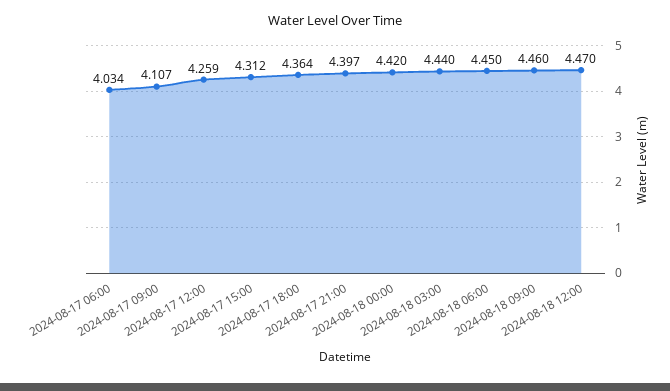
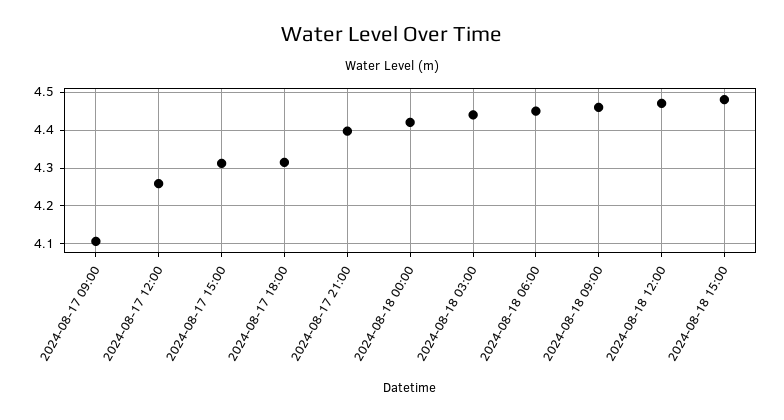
2024-08-17 06:00: 4.034 -> none
2024-08-17 18:00: 4.364 -> 4.32
2024-08-18 15:00: none -> 4.48

